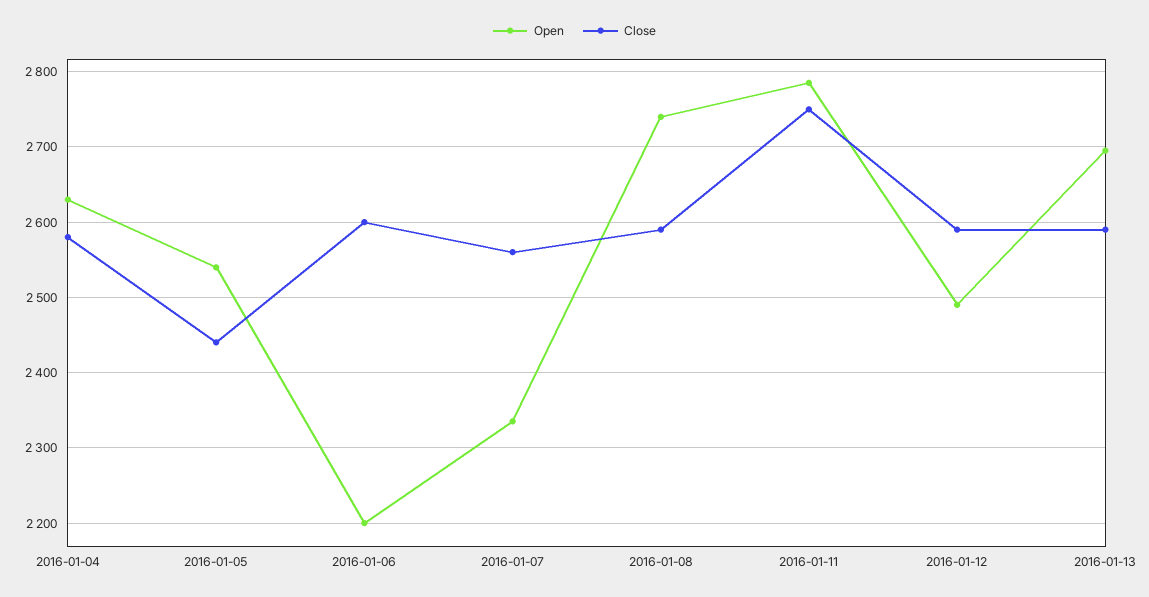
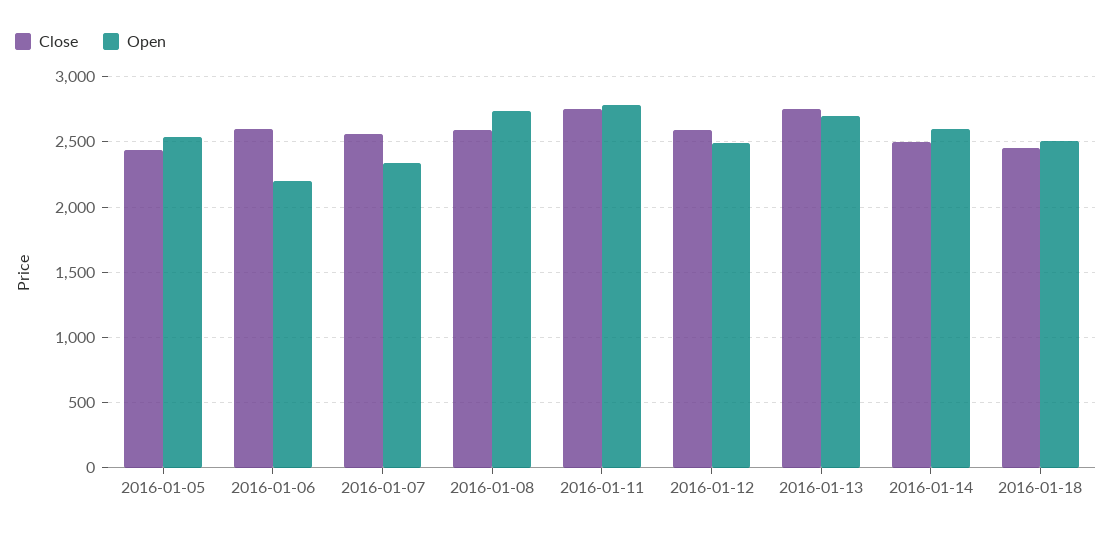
Open, 2016-01-04: 2630 -> none
Close, 2016-01-04: 2580 -> none
Close, 2016-01-13: 2590 -> 2750
Close, 2016-01-14: none -> 2500
Open, 2016-01-14: none -> 2600
Close, 2016-01-18: none -> 2450
Open, 2016-01-18: none -> 2500

